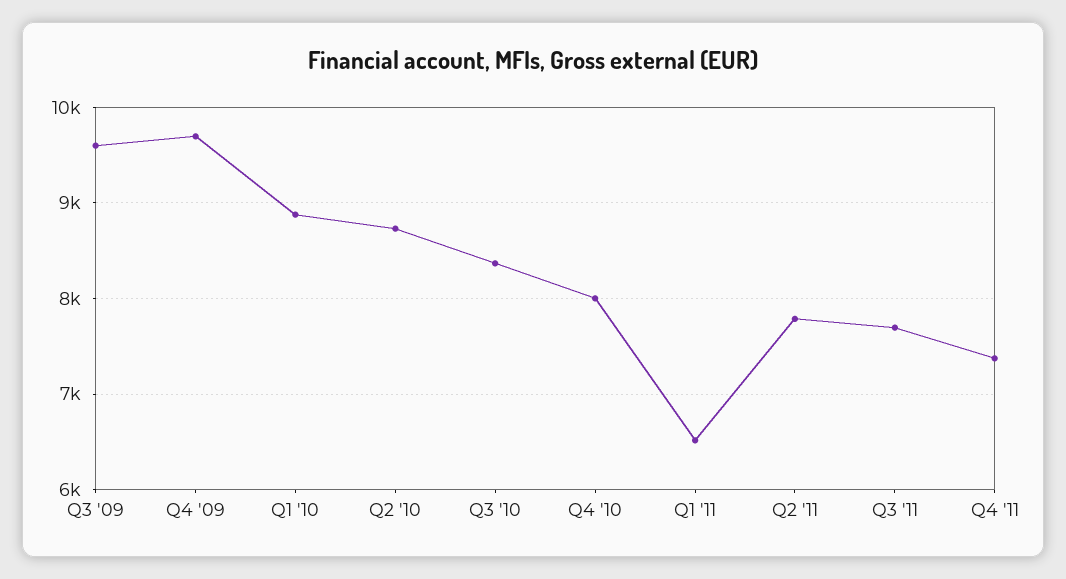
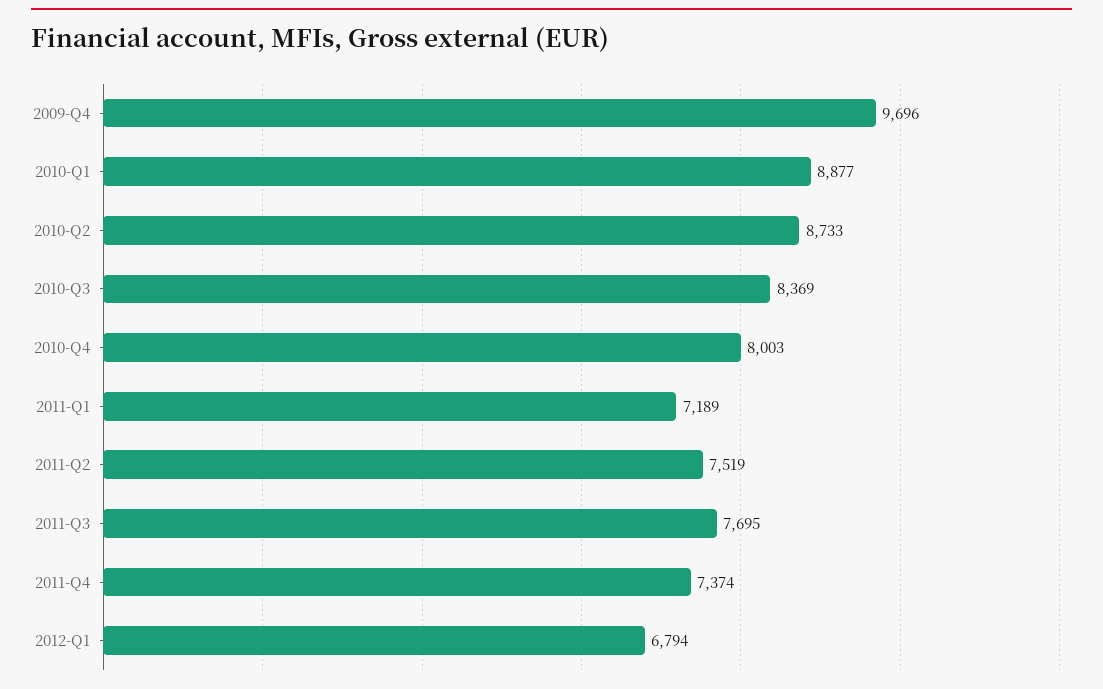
Q3 '09: 9600 -> none
Q1 '11: 6500 -> 7189
Q2 '11: 7800 -> 7519
2012-Q1: none -> 6794

